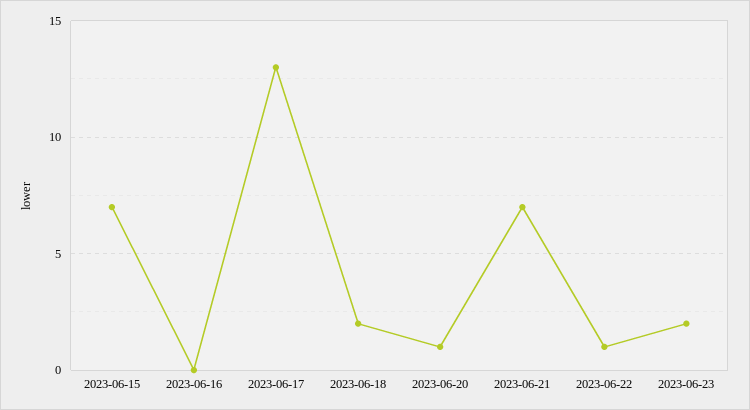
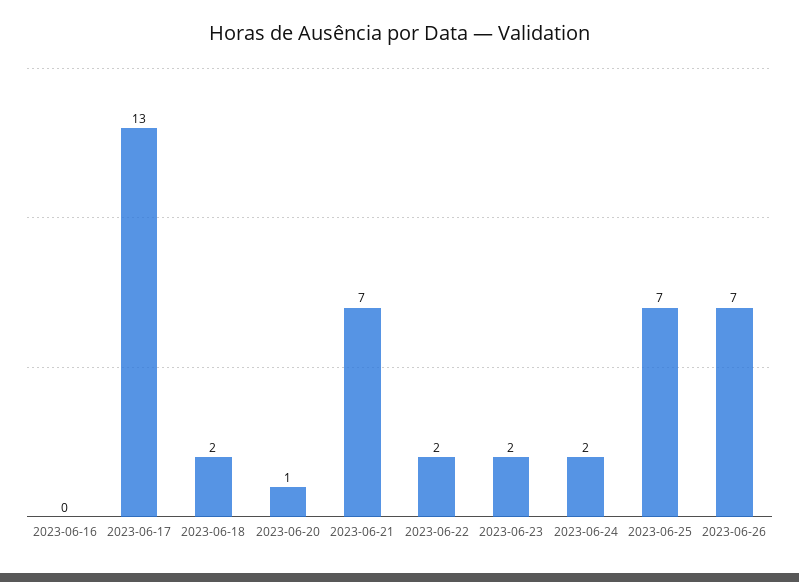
2023-06-15: 7 -> none
2023-06-22: 1 -> 2
2023-06-24: none -> 2
2023-06-25: none -> 7
2023-06-26: none -> 7

